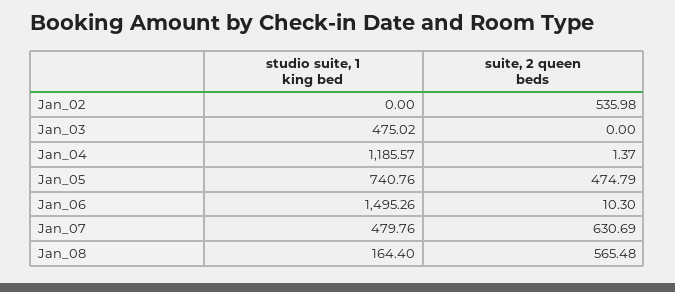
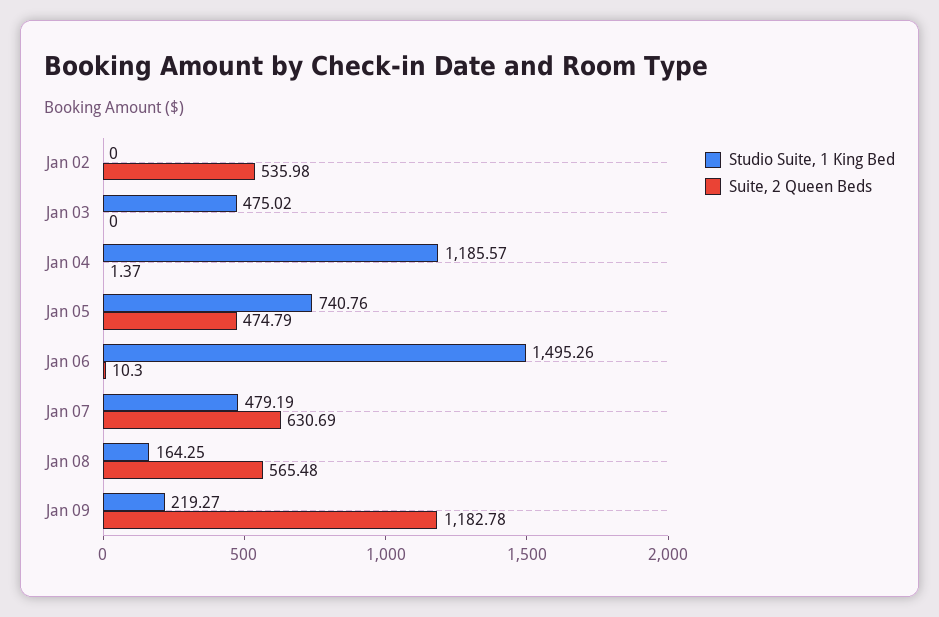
studio suite, 1 king bed, Jan_07: 479.76 -> 479.19
studio suite, 1 king bed, Jan_08: 164.4 -> 164.25
studio suite, 1 king bed, Jan 09: none -> 219.27
suite, 2 queen beds, Jan 09: none -> 1182.78

